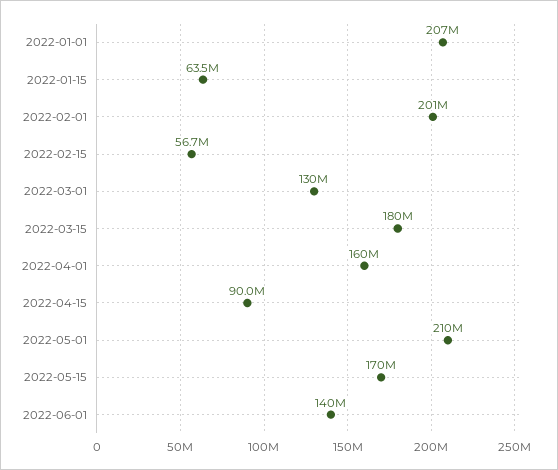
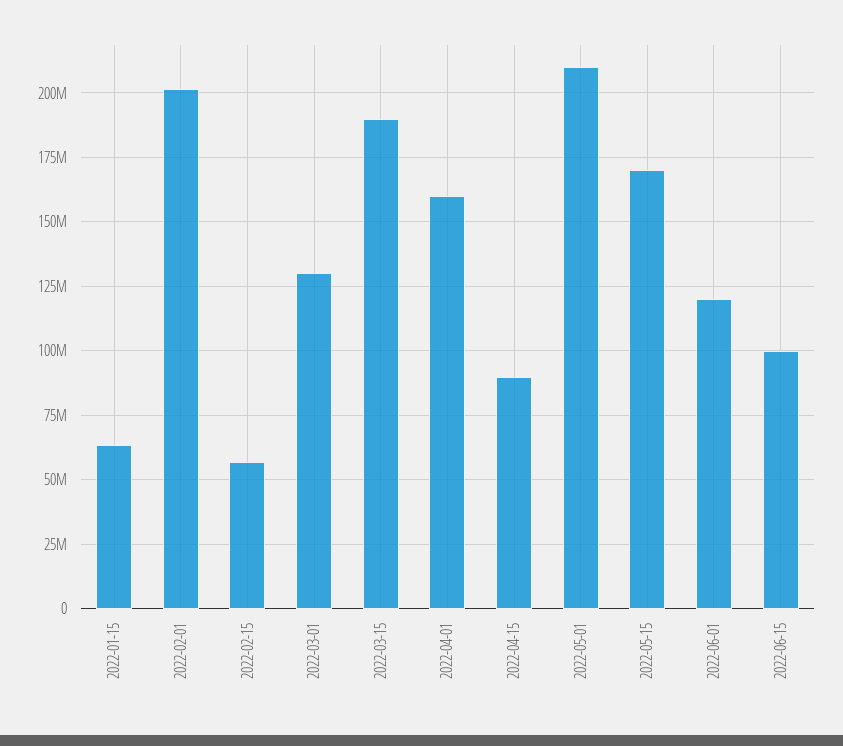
2022-01-01: 207000000 -> none
2022-03-15: 180000000 -> 190000000
2022-06-01: 140000000 -> 120000000
2022-06-15: none -> 100000000

